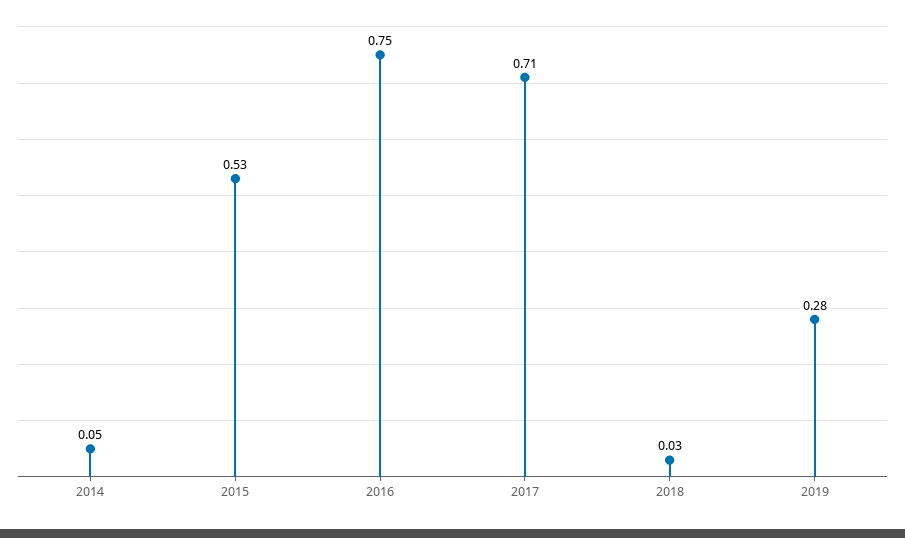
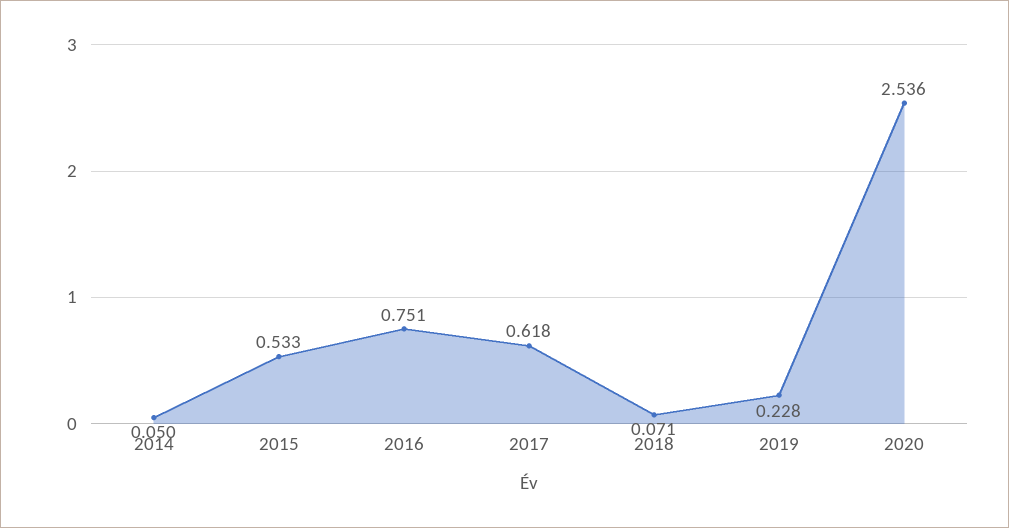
2017: 0.71 -> 0.618
2018: 0.03 -> 0.071
2019: 0.28 -> 0.228
2020: none -> 2.536

